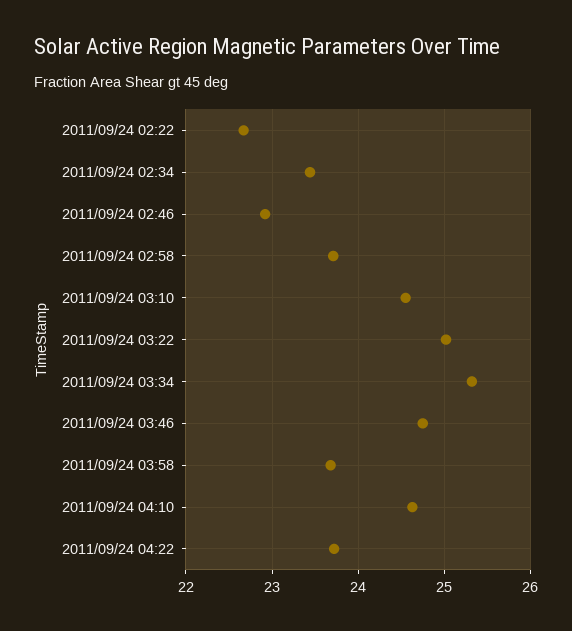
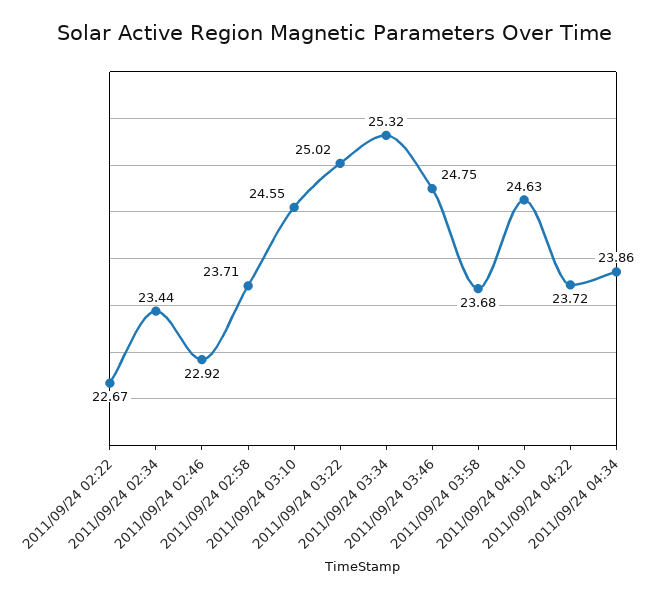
2011/09/24 04:34: none -> 23.86

